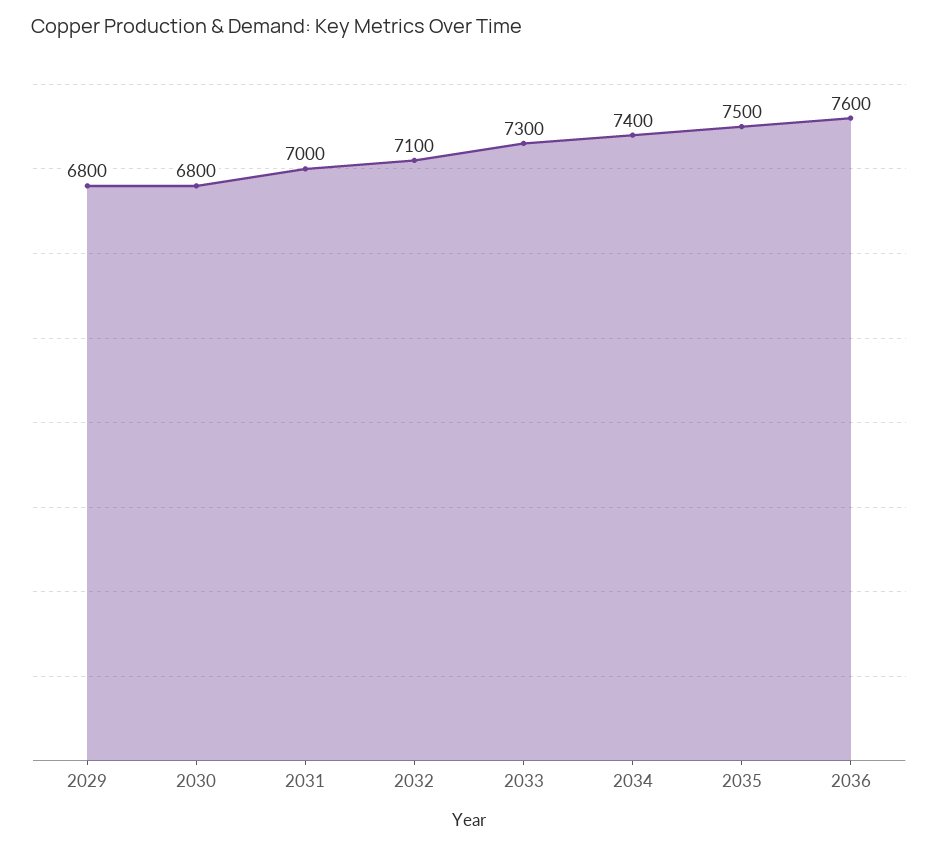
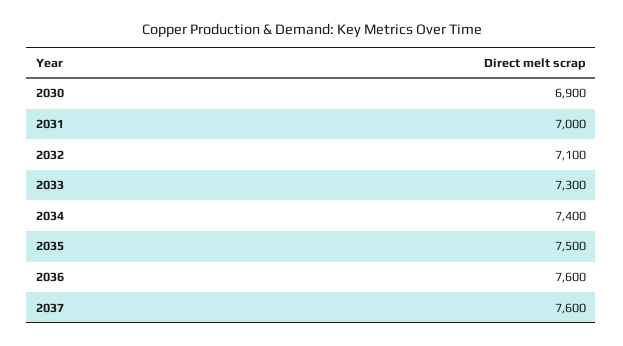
2029: 6800 -> none
2030: 6800 -> 6900
2037: none -> 7600

